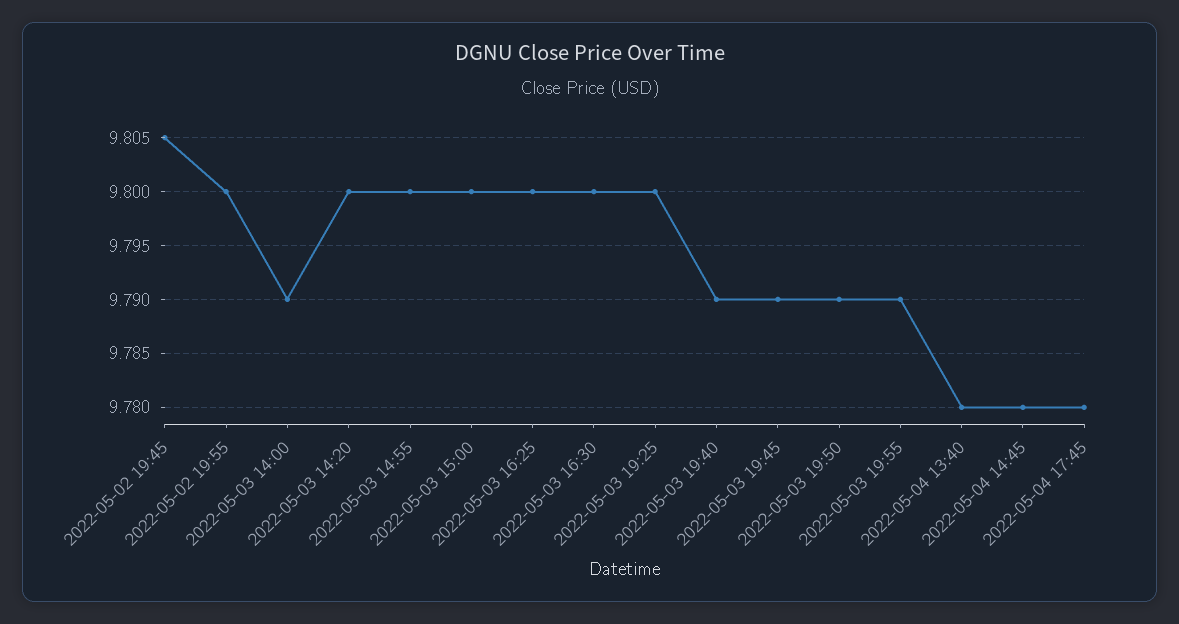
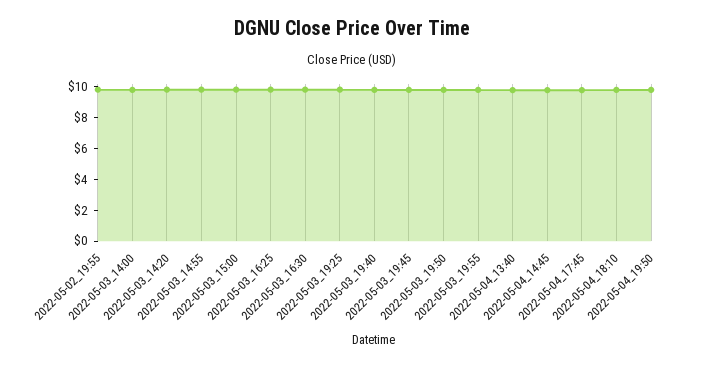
2022-05-02 19:45: 9.805 -> none
2022-05-04_18:10: none -> 10
2022-05-04_19:50: none -> 10

